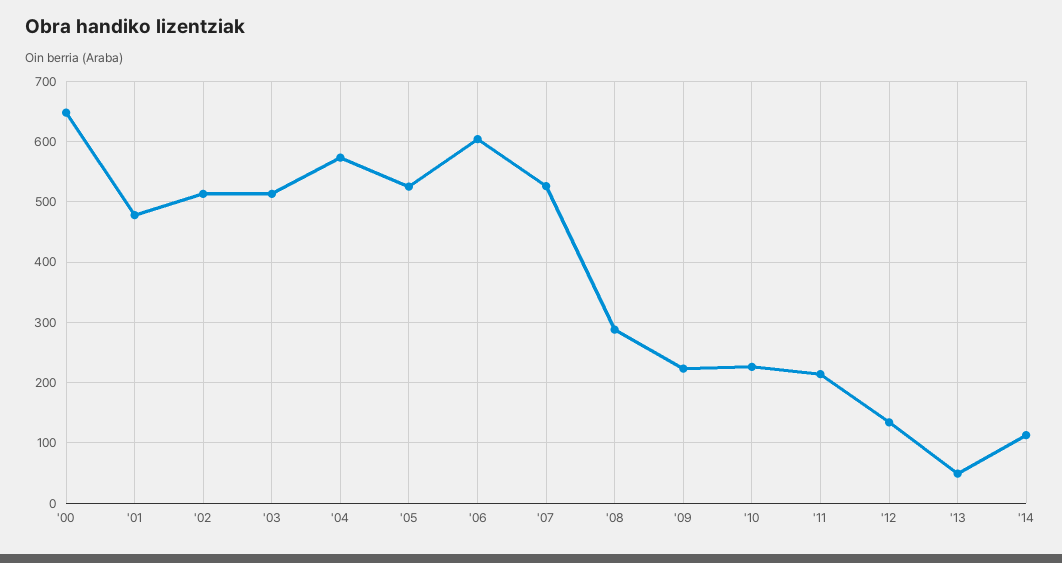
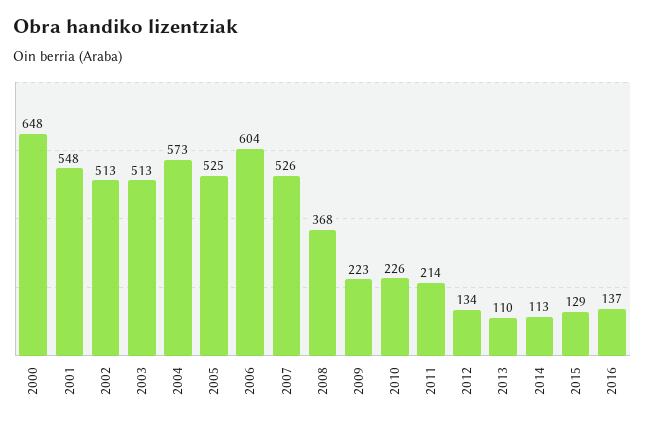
'01: 480 -> 548
'08: 290 -> 368
'13: 50 -> 110
2015: none -> 129
2016: none -> 137

